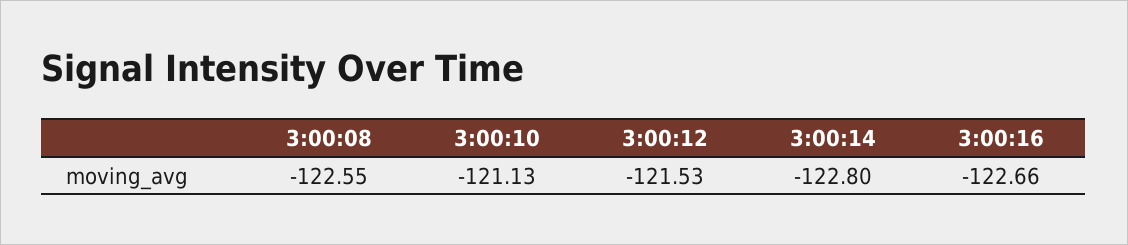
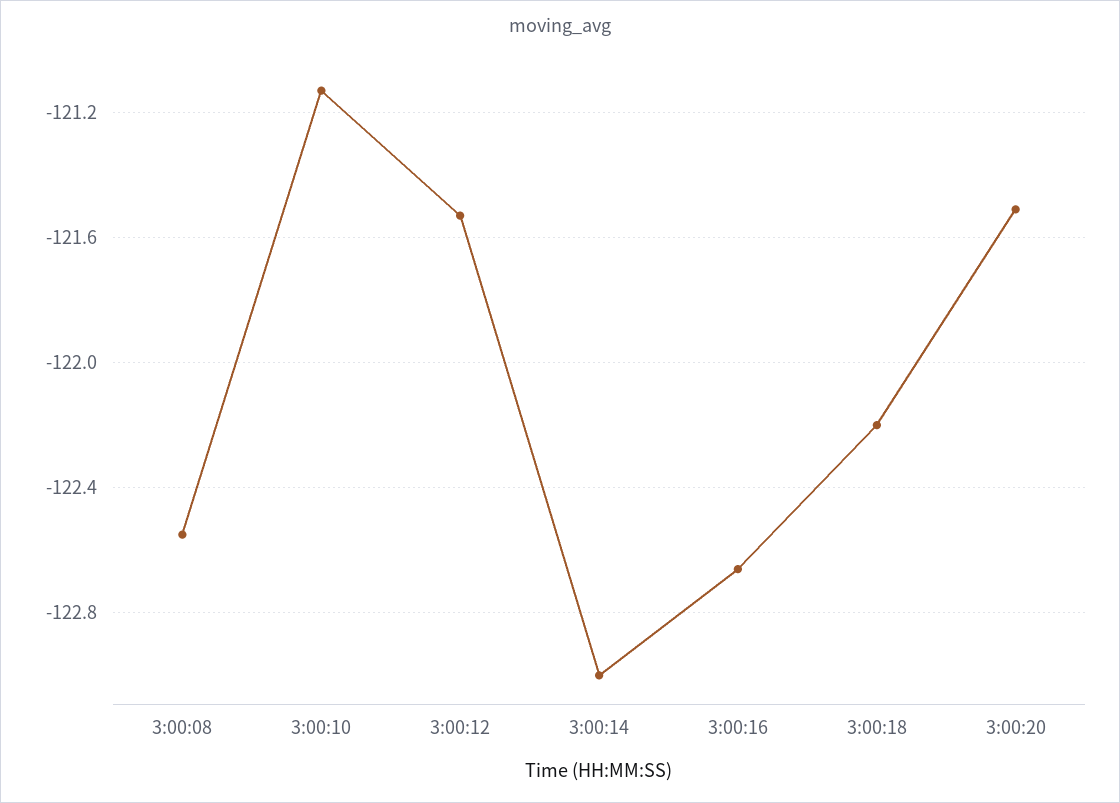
3:00:14: -122.8 -> -123
3:00:18: none -> -122.2
3:00:20: none -> -121.5

